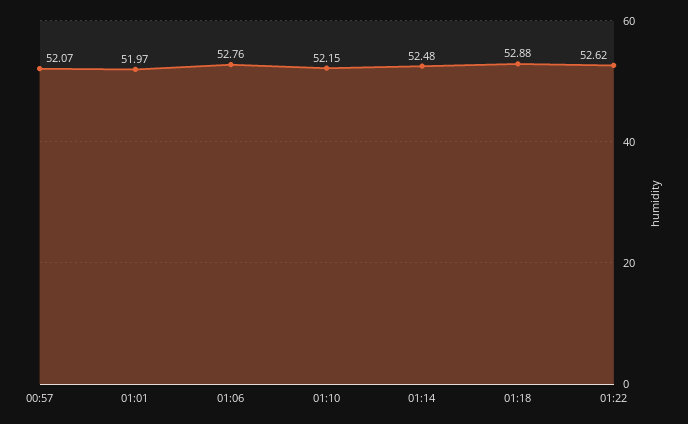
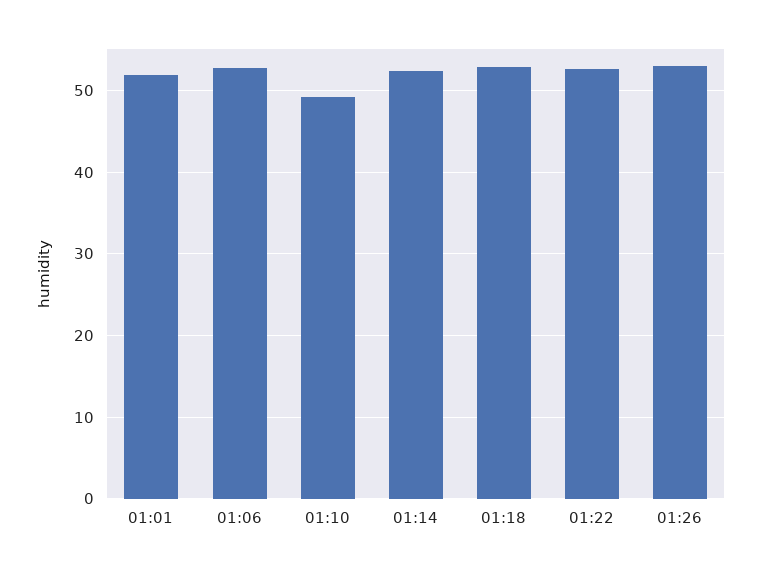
00:57: 52.07 -> none
01:10: 52.15 -> 49
01:26: none -> 53

